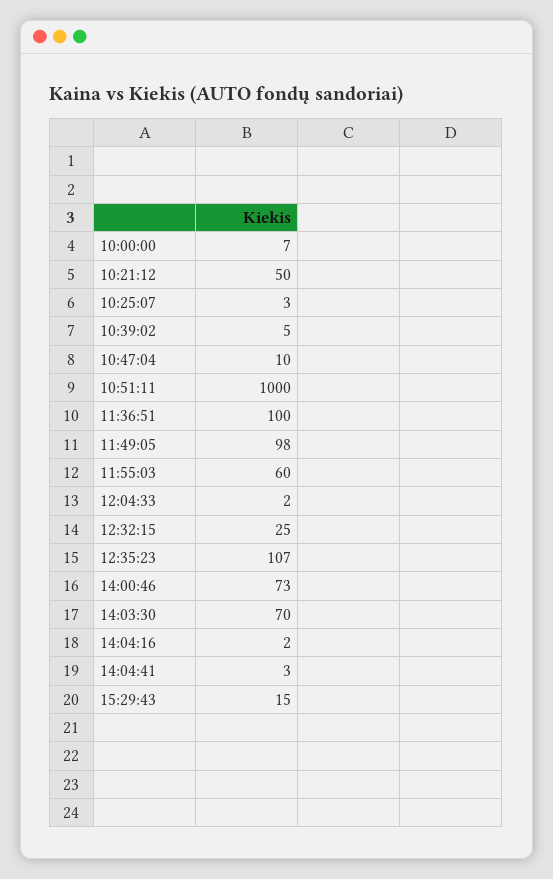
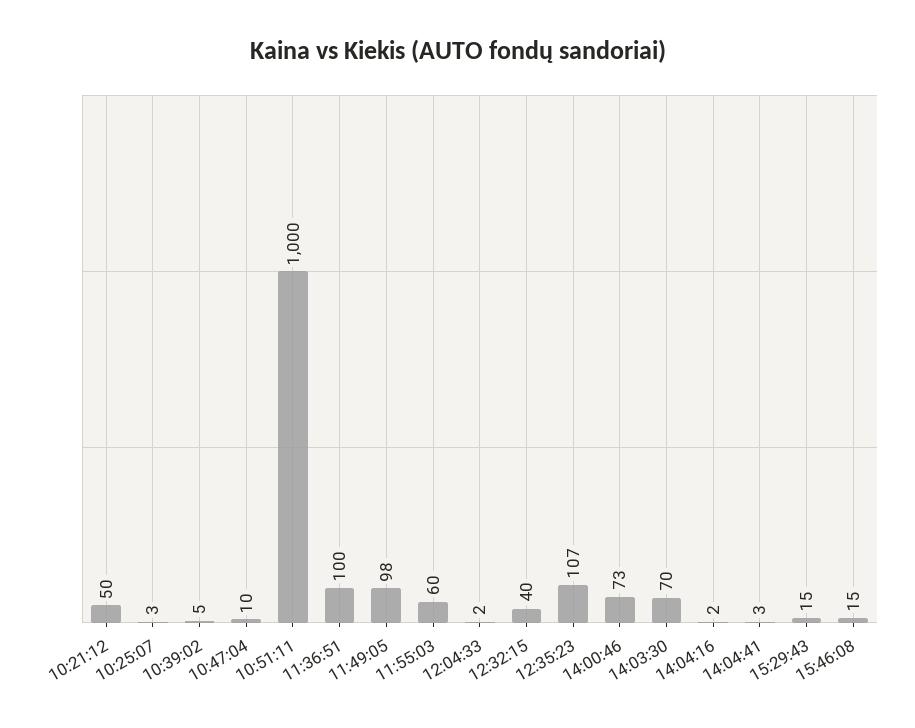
10:00:00: 7 -> none
12:32:15: 25 -> 40
15:46:08: none -> 15

